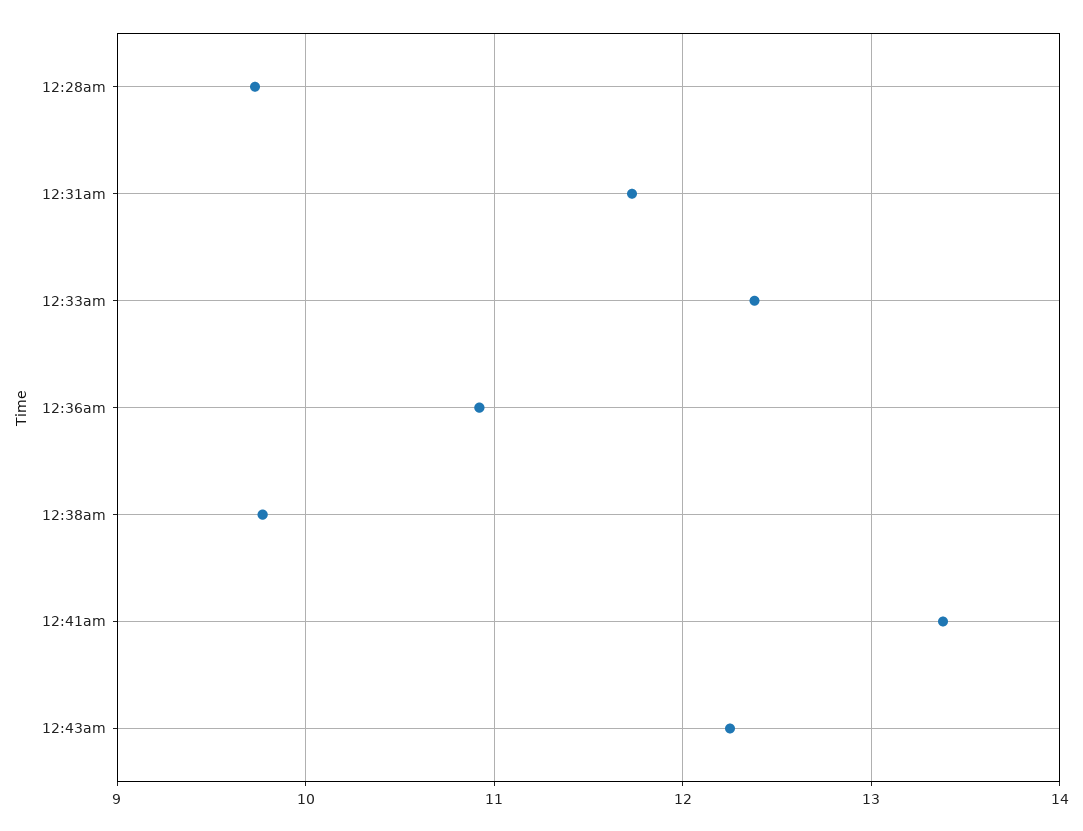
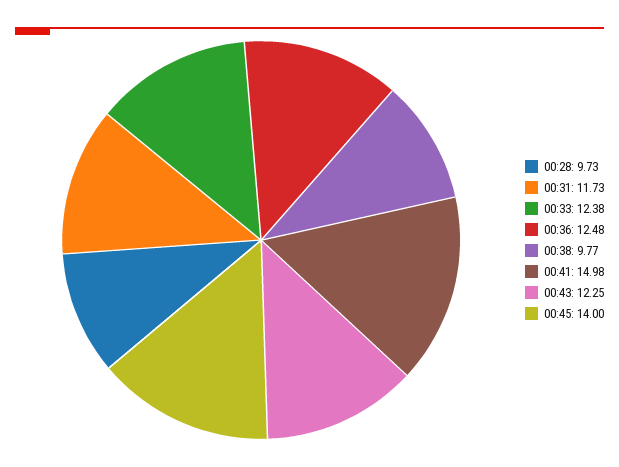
12:36am: 10.9 -> 12.48
12:41am: 13.4 -> 14.98
00:45: none -> 14

